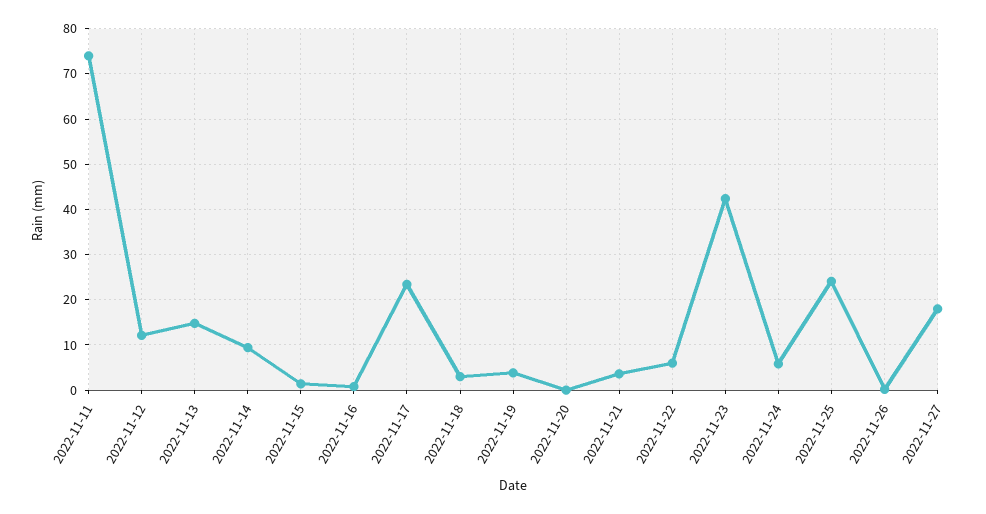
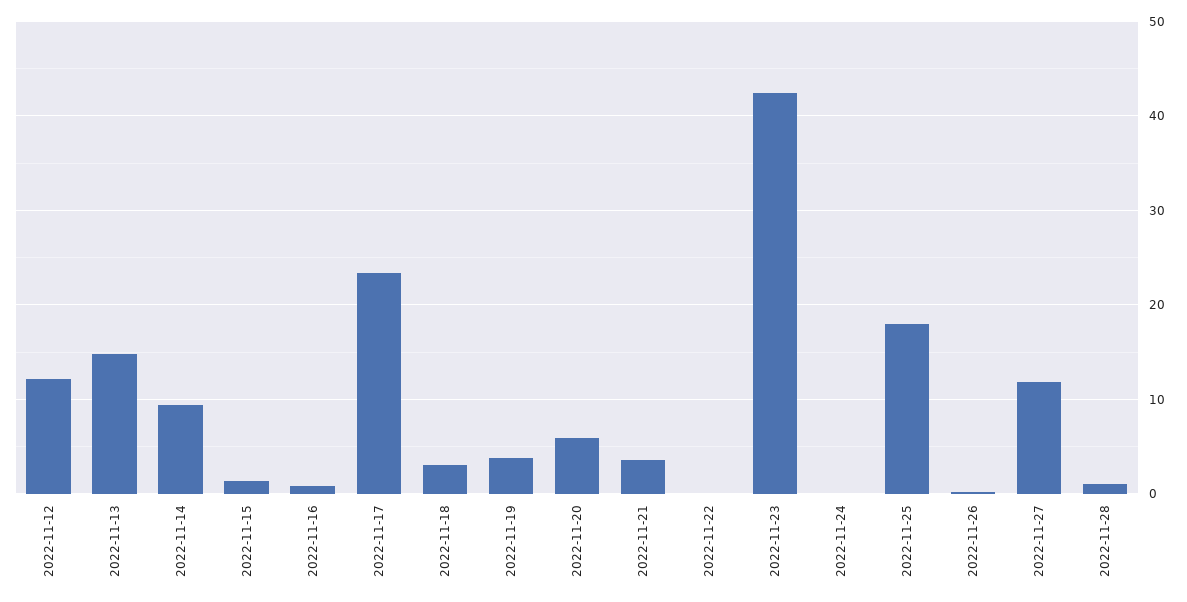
2022-11-11: 74 -> none
2022-11-20: 0 -> 6
2022-11-22: 6 -> 0
2022-11-24: 6 -> 0
2022-11-25: 24 -> 18
2022-11-27: 18 -> 12
2022-11-28: none -> 1

